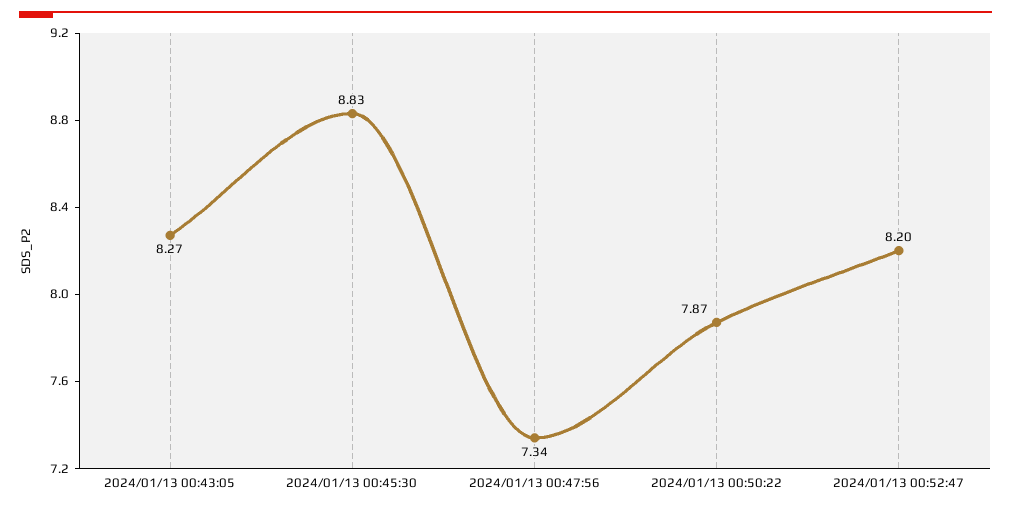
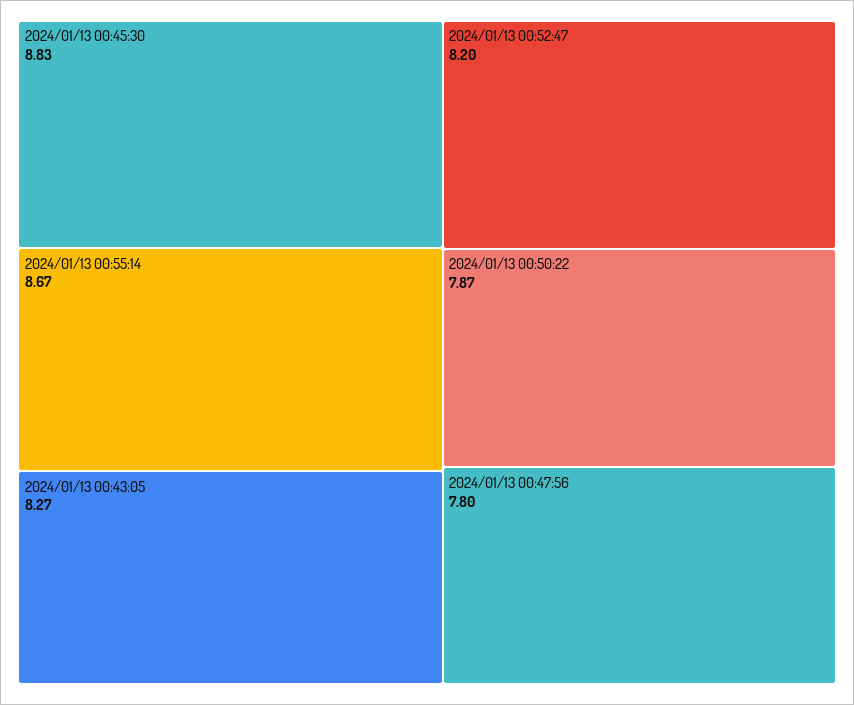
2024/01/13 00:47:56: 7.34 -> 7.8
2024/01/13 00:55:14: none -> 8.67

